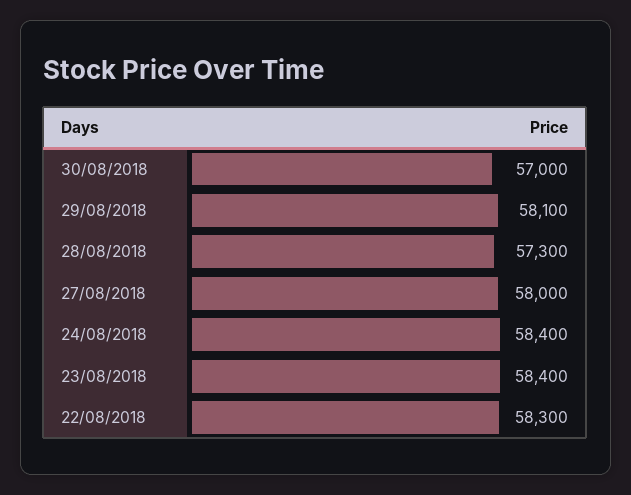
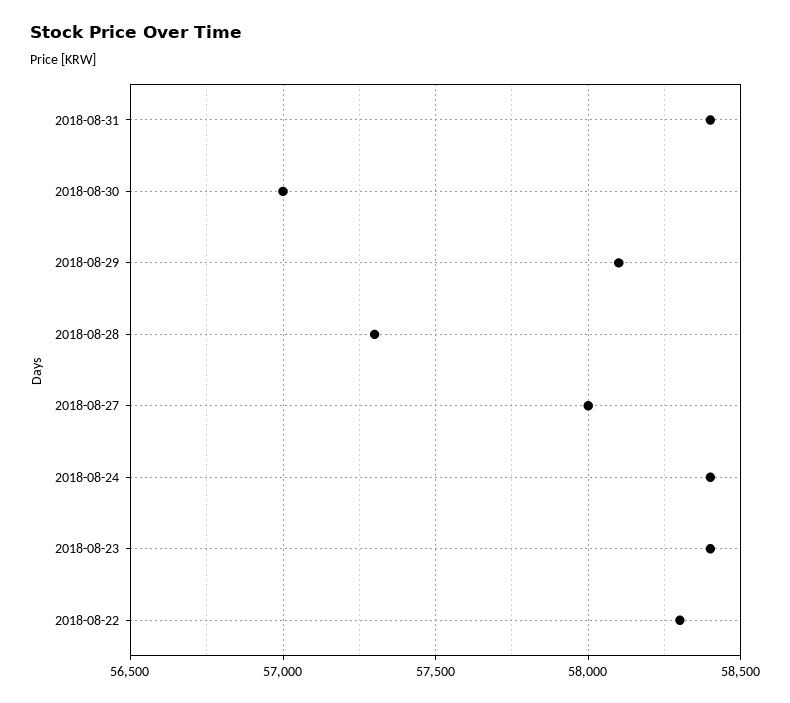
2018-08-31: none -> 58400

